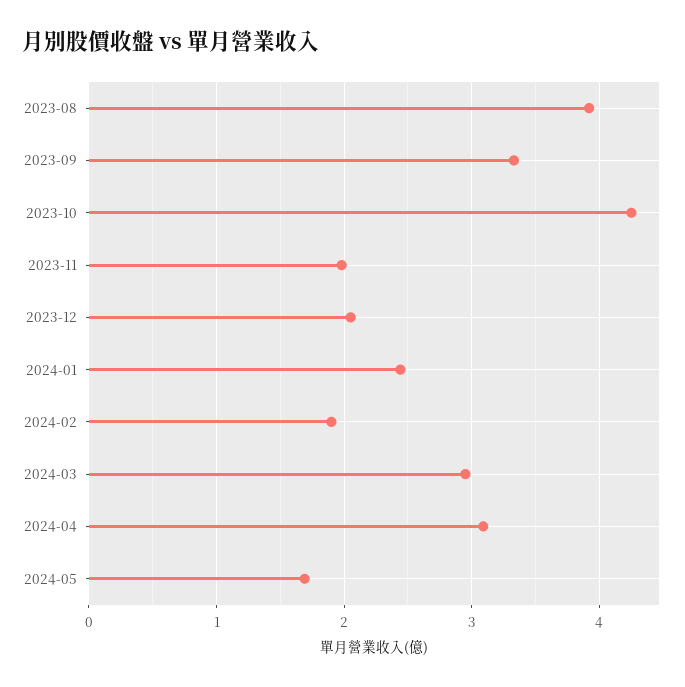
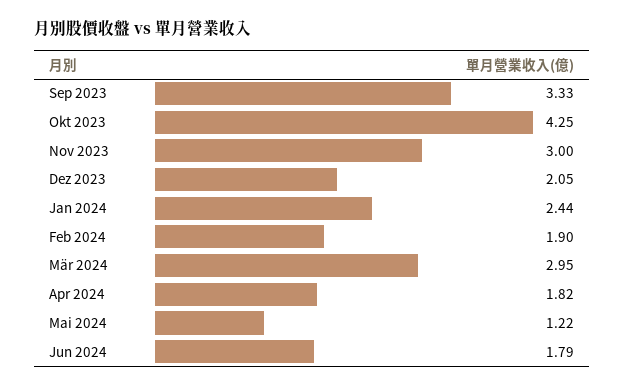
2023-08: 3.9 -> none
2023-11: 2 -> 3
2024-04: 3.1 -> 1.82
2024-05: 1.7 -> 1.22
Jun 2024: none -> 1.79

